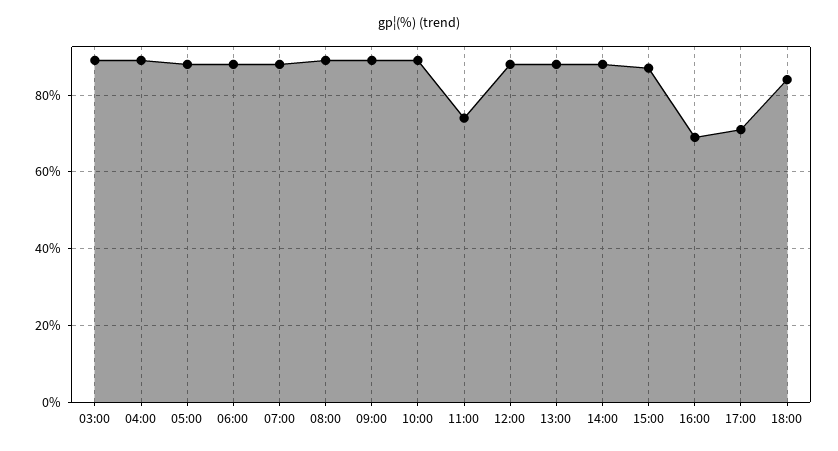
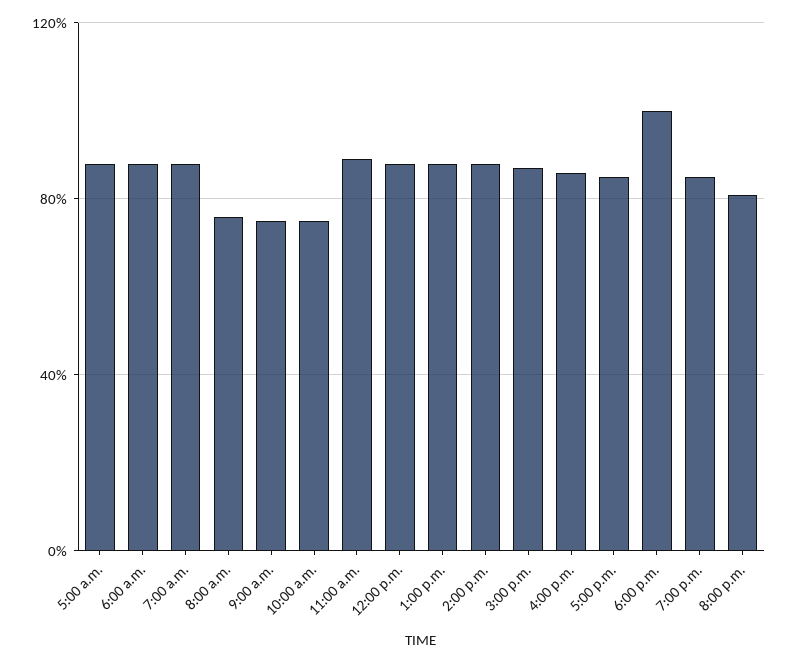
03:00: 90 -> none
04:00: 90 -> none
08:00: 90 -> 75
09:00: 90 -> 75
10:00: 90 -> 75
11:00: 75 -> 90
16:00: 70 -> 85
17:00: 70 -> 85
18:00: 85 -> 100
7:00 p.m.: none -> 85
8:00 p.m.: none -> 80

